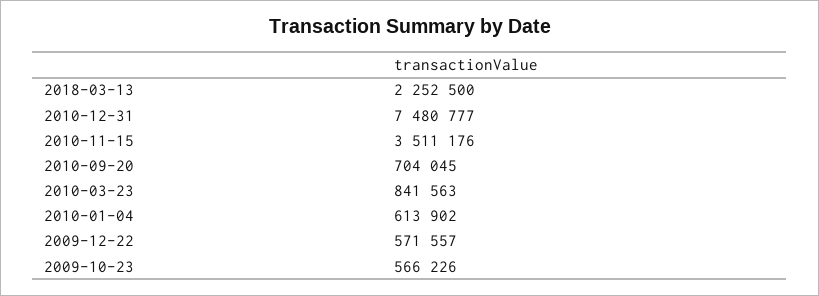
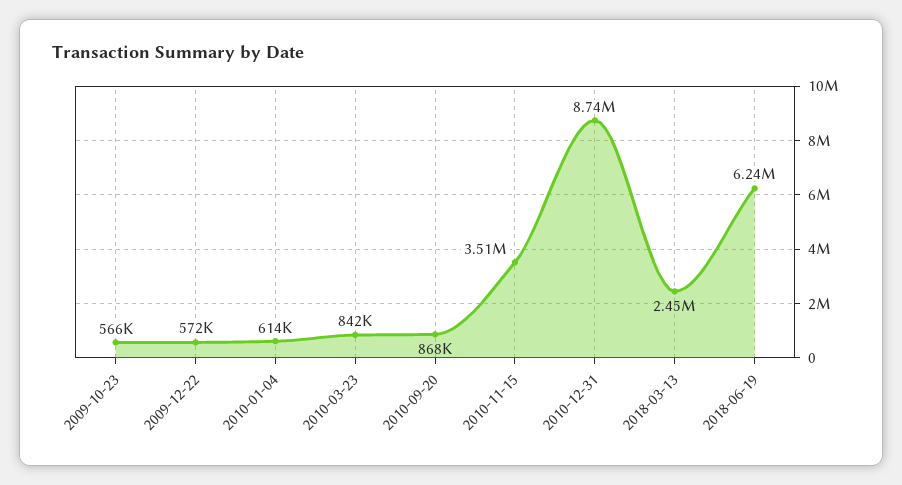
2018-03-13: 2252500 -> 2450000
2010-12-31: 7480777 -> 8740000
2010-09-20: 704045 -> 868000
2018-06-19: none -> 6240000

